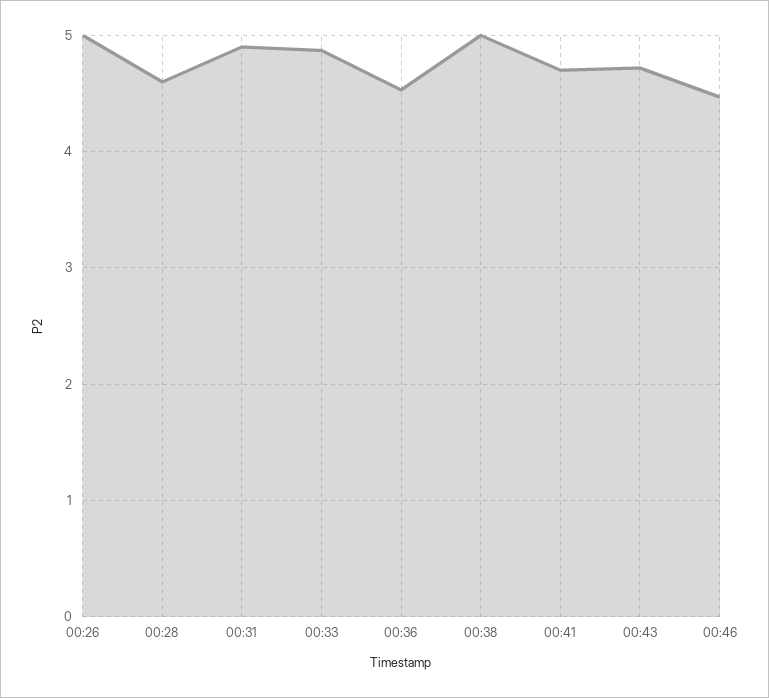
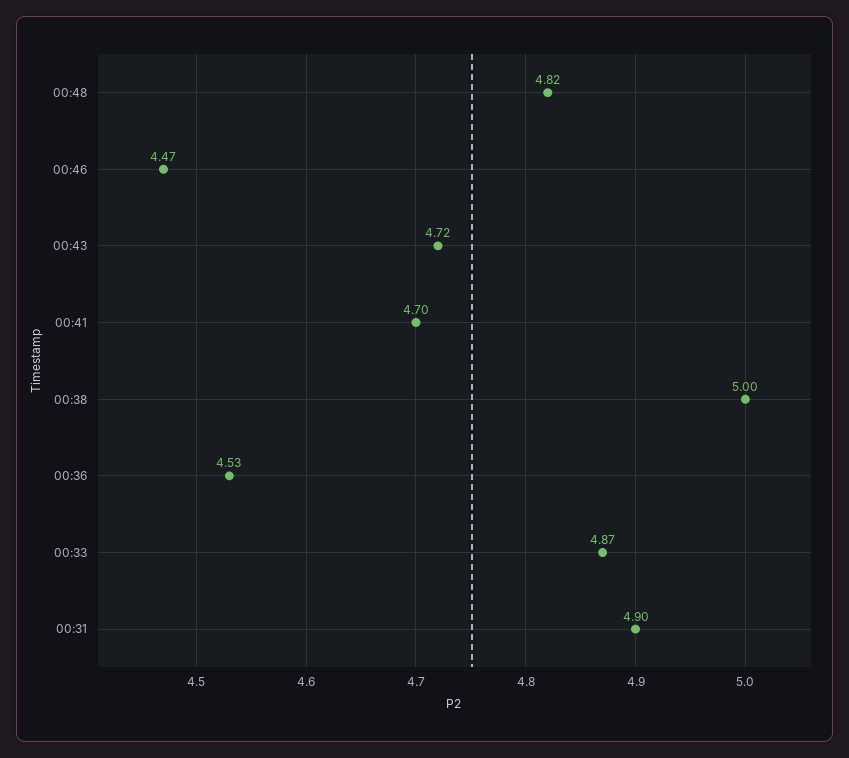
00:26: 5 -> none
00:28: 4.6 -> none
00:48: none -> 4.82

